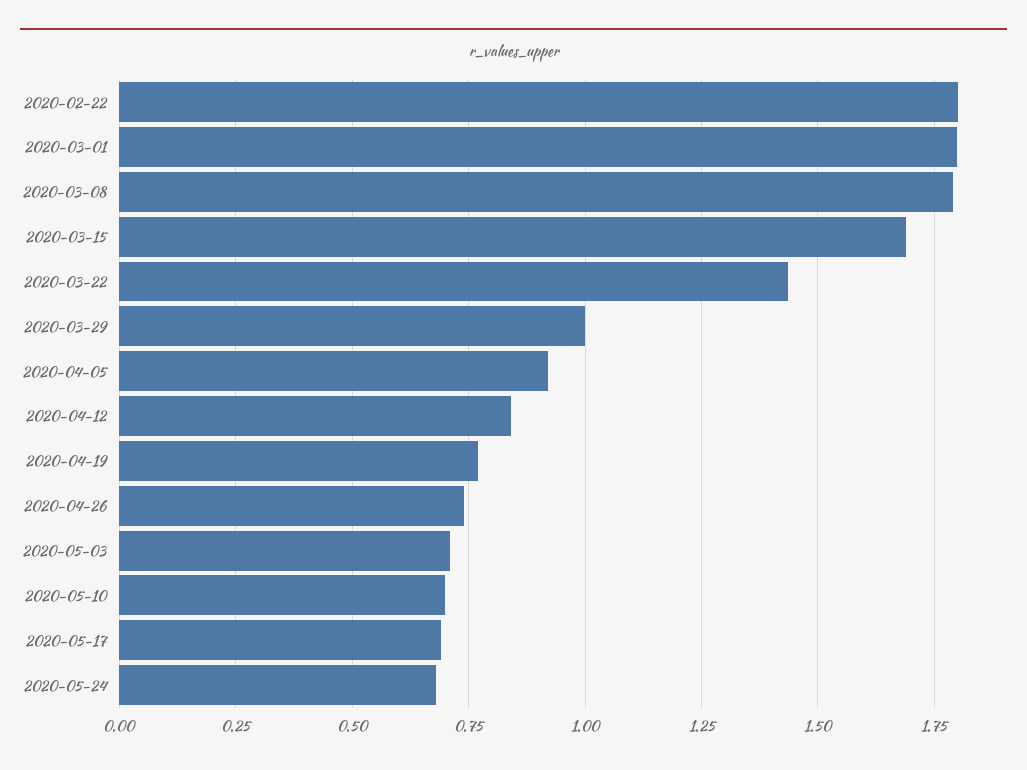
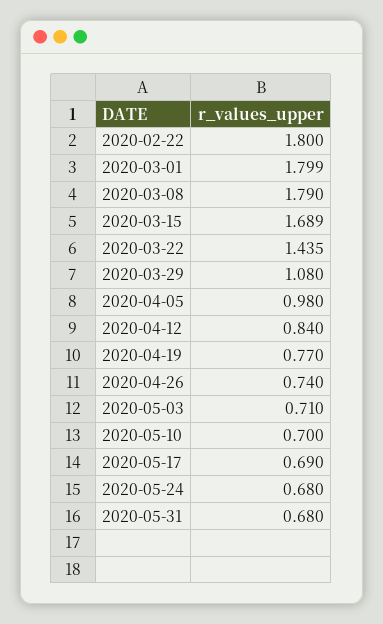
2020-03-29: 1 -> 1.08
2020-04-05: 0.925 -> 0.98
2020-05-31: none -> 0.68

